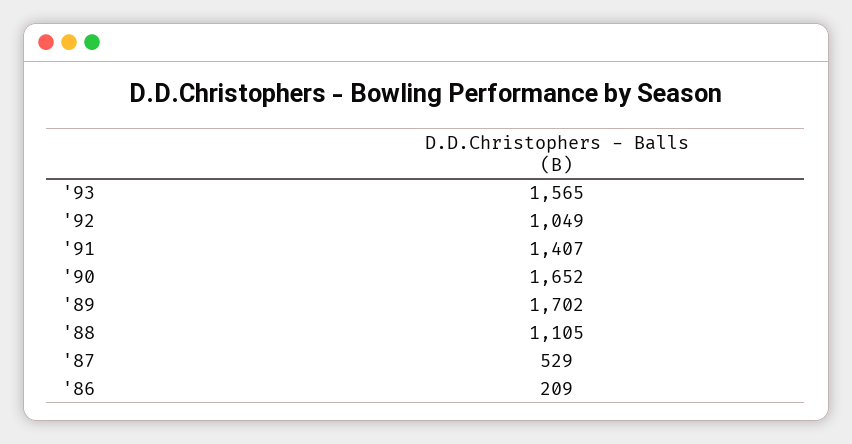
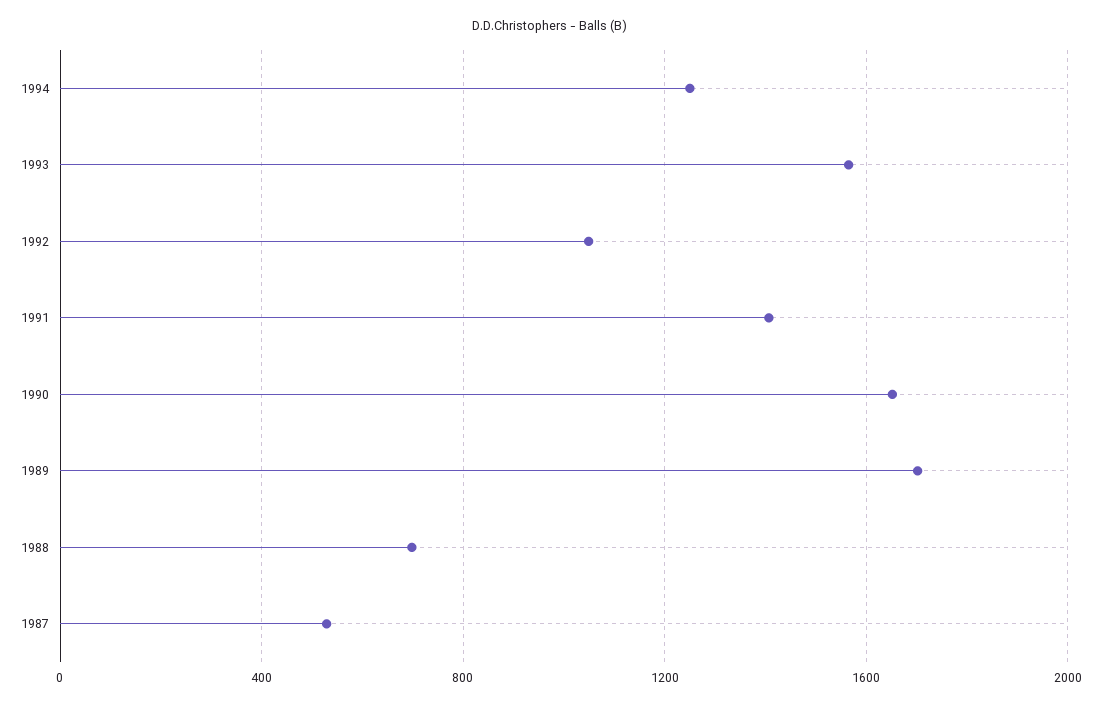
'88: 1105 -> 700
'86: 209 -> none
1994: none -> 1250

